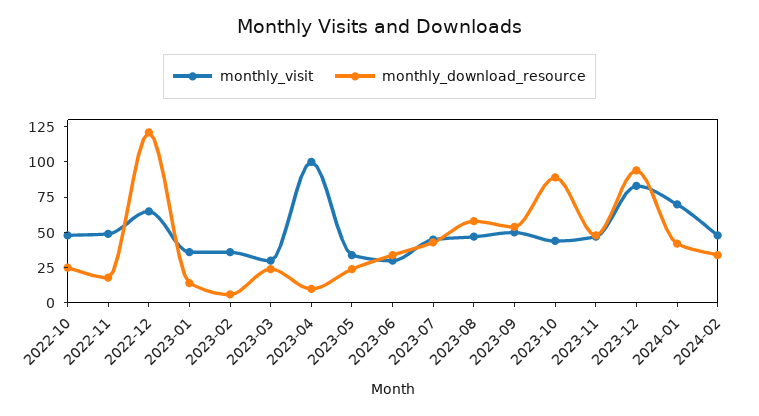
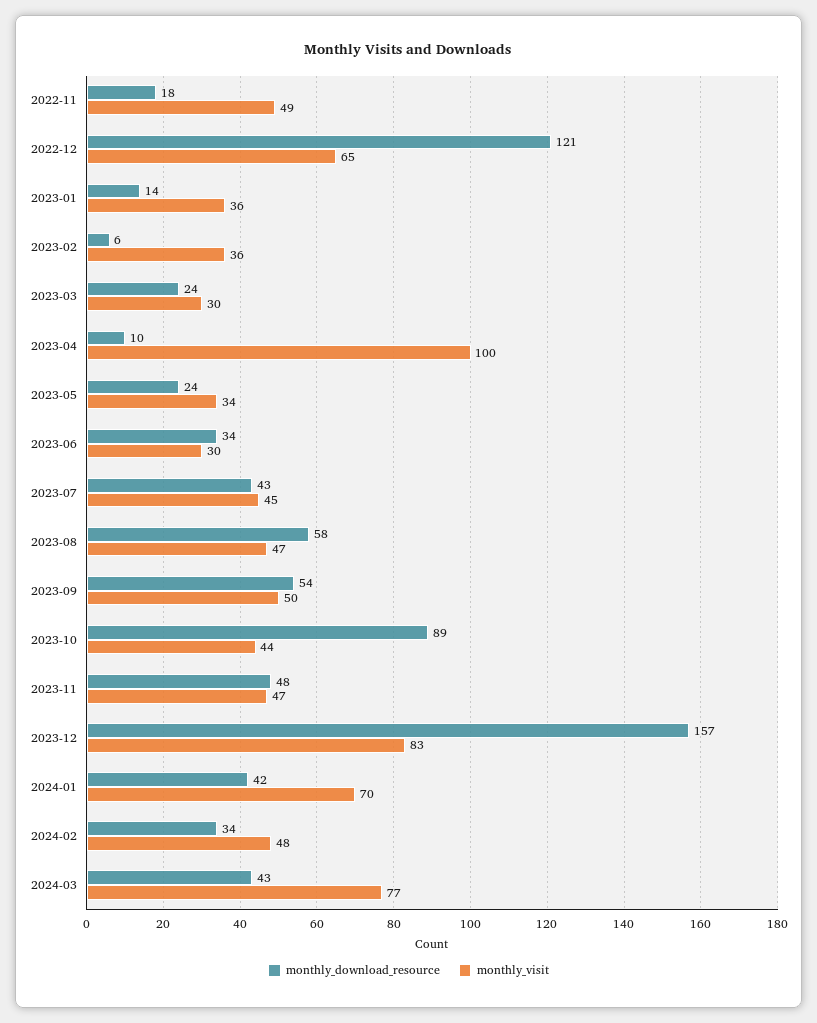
monthly_visit, 2022-10: 50 -> none
monthly_download_resource, 2022-10: 25 -> none
monthly_download_resource, 2023-12: 100 -> 157
monthly_download_resource, 2024-03: none -> 43
monthly_visit, 2024-03: none -> 77

